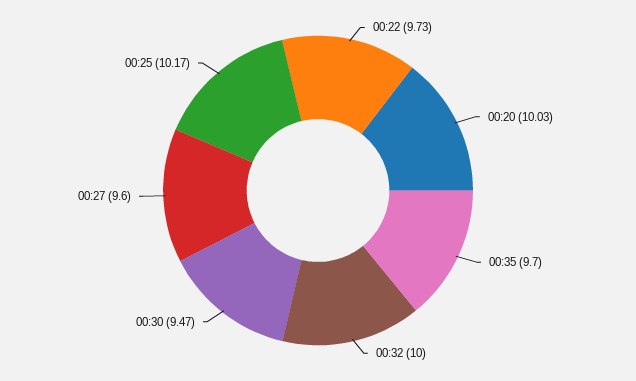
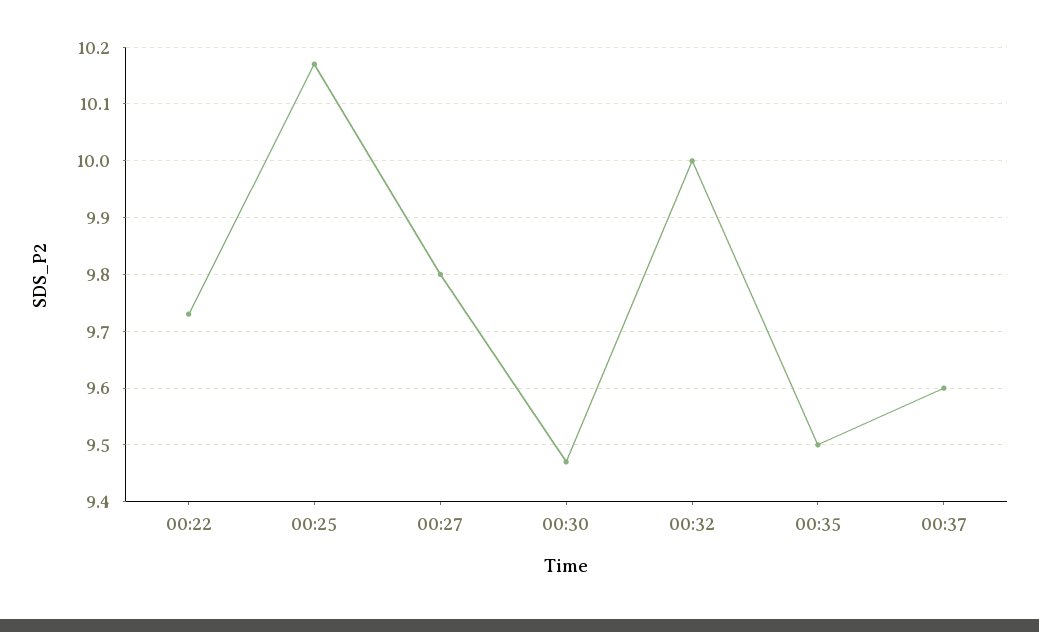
00:20: 10.03 -> none
00:35: 9.7 -> 9.5
00:27: 9.6 -> 9.8
00:37: none -> 9.6

